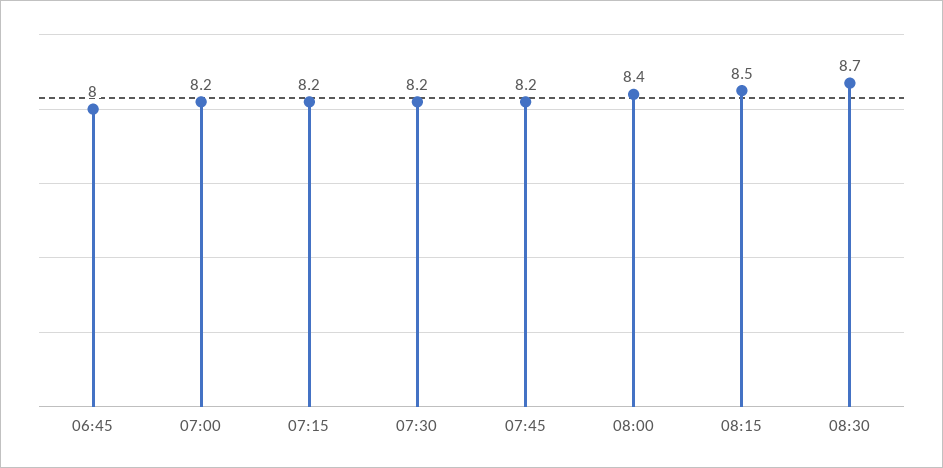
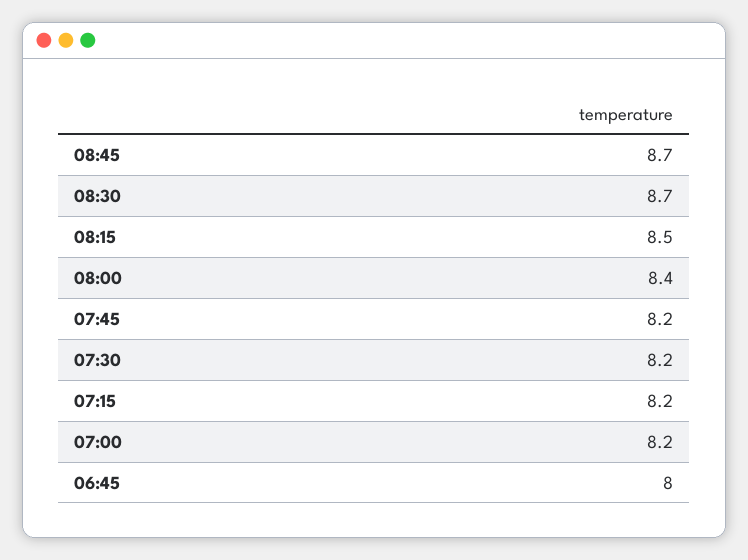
08:45: none -> 8.7

